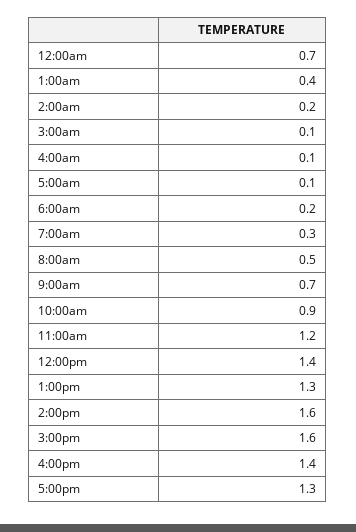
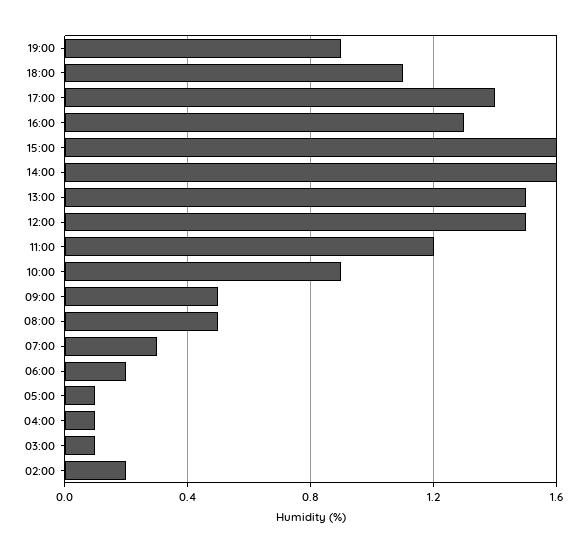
12:00am: 0.7 -> none
1:00am: 0.4 -> none
9:00am: 0.7 -> 0.5
12:00pm: 1.4 -> 1.5
1:00pm: 1.3 -> 1.5
4:00pm: 1.4 -> 1.3
5:00pm: 1.3 -> 1.4
19:00: none -> 0.9
18:00: none -> 1.1

